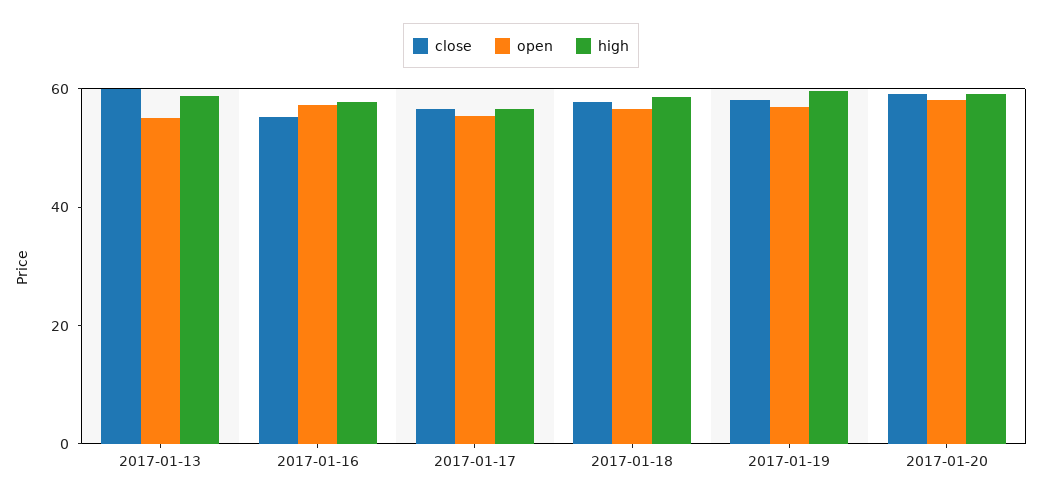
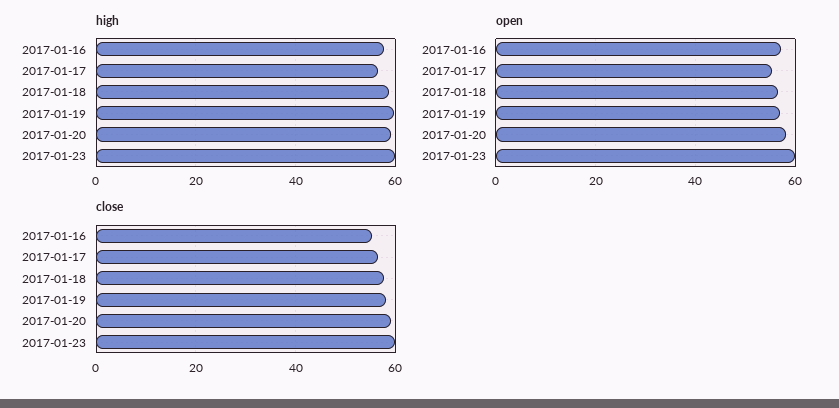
close, 2017-01-13: 60 -> none
open, 2017-01-13: 55 -> none
high, 2017-01-13: 60 -> none
high, 2017-01-23: none -> 60
open, 2017-01-23: none -> 60
close, 2017-01-23: none -> 60

